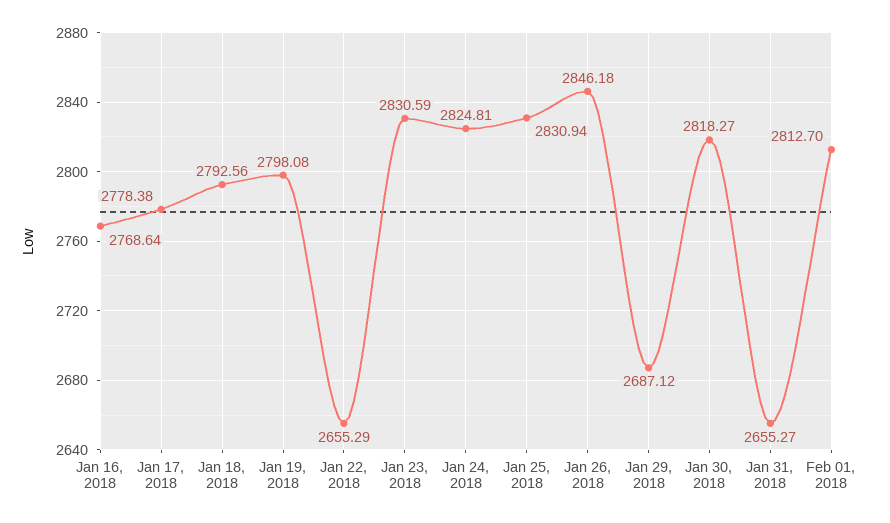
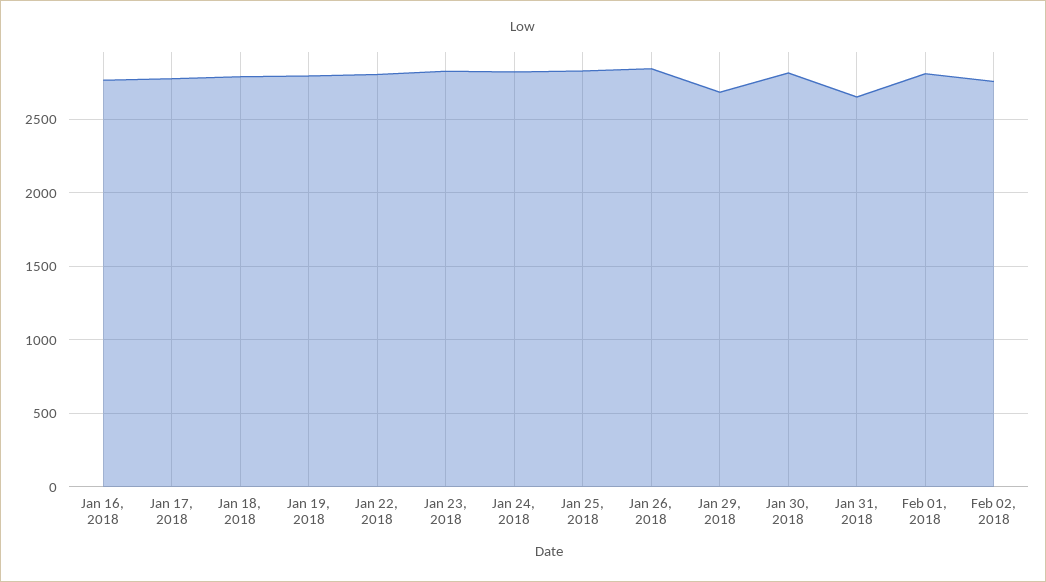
Jan 22, 2018: 2655.29 -> 2800
Feb 02, 2018: none -> 2750

